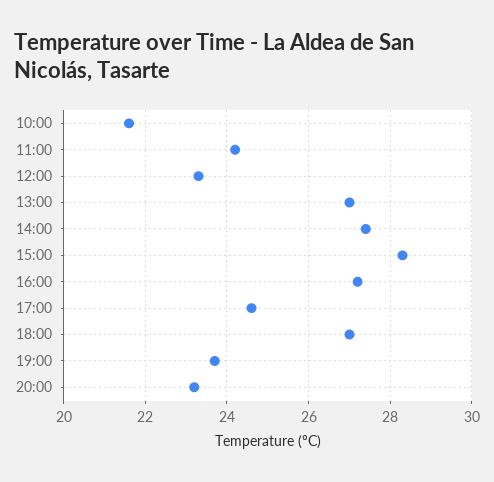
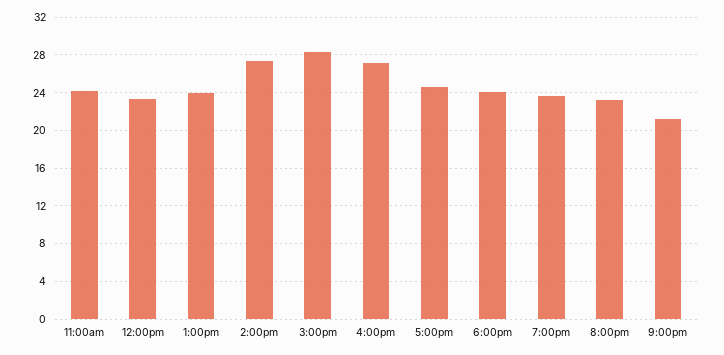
10:00: 21.5 -> none
13:00: 27 -> 24
18:00: 27 -> 24
9:00pm: none -> 21

